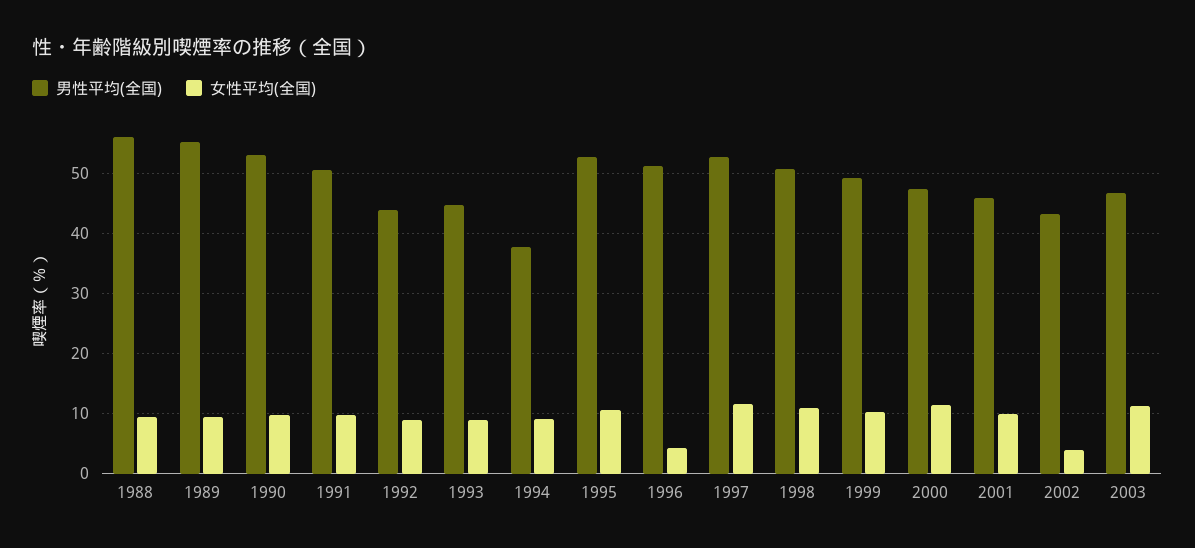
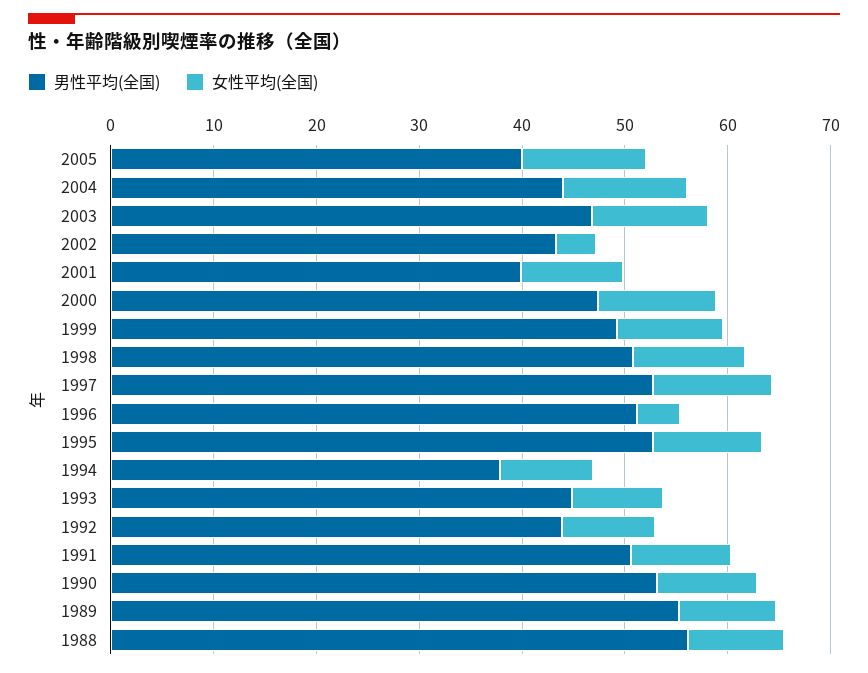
男性平均(全国), 2001: 46 -> 40
男性平均(全国), 2005: none -> 40
女性平均(全国), 2005: none -> 12
男性平均(全国), 2004: none -> 44
女性平均(全国), 2004: none -> 12

